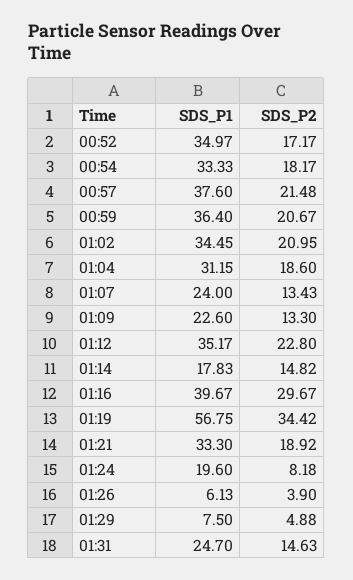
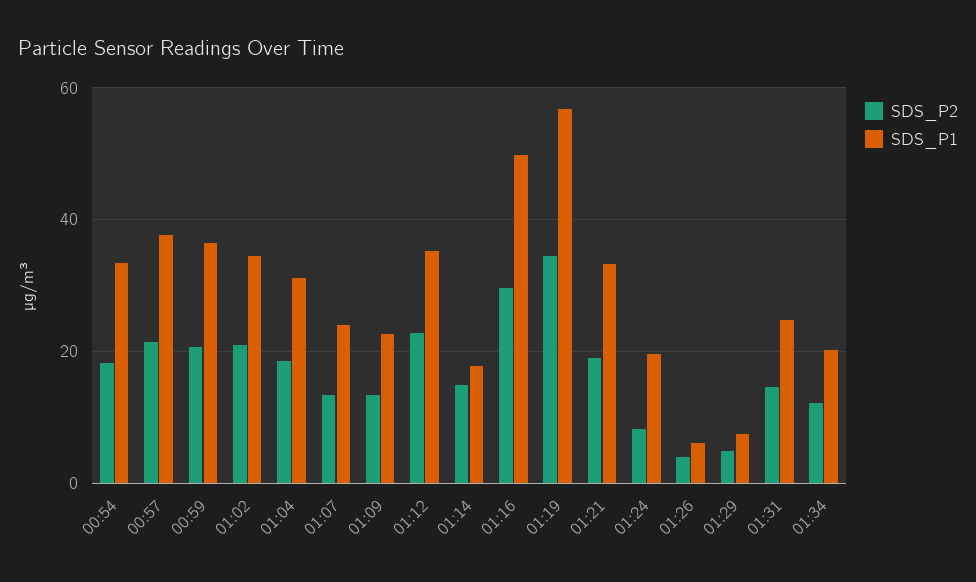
SDS_P1, 00:52: 34.97 -> none
SDS_P2, 00:52: 17.17 -> none
SDS_P1, 01:16: 39.67 -> 50
SDS_P2, 01:34: none -> 12
SDS_P1, 01:34: none -> 20

